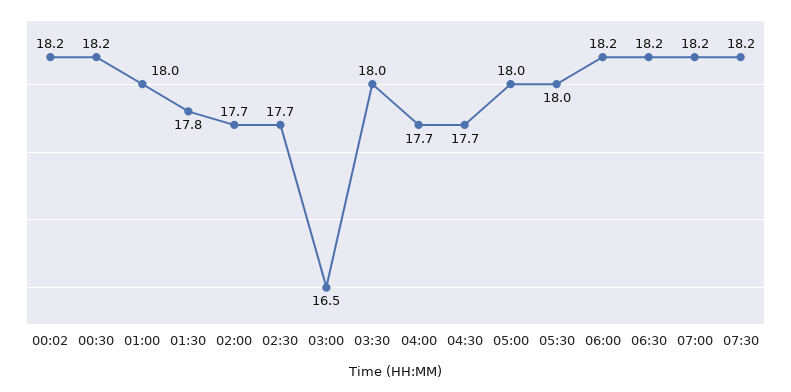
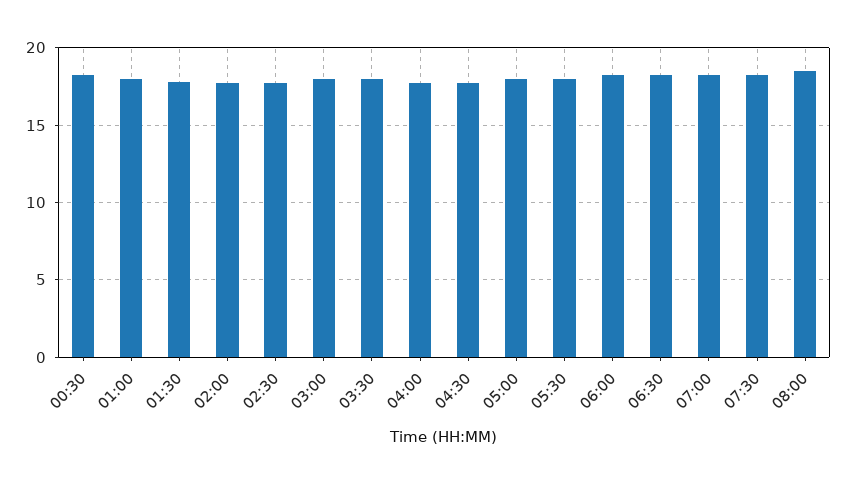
00:02: 18.2 -> none
03:00: 16.5 -> 18
08:00: none -> 18.5

